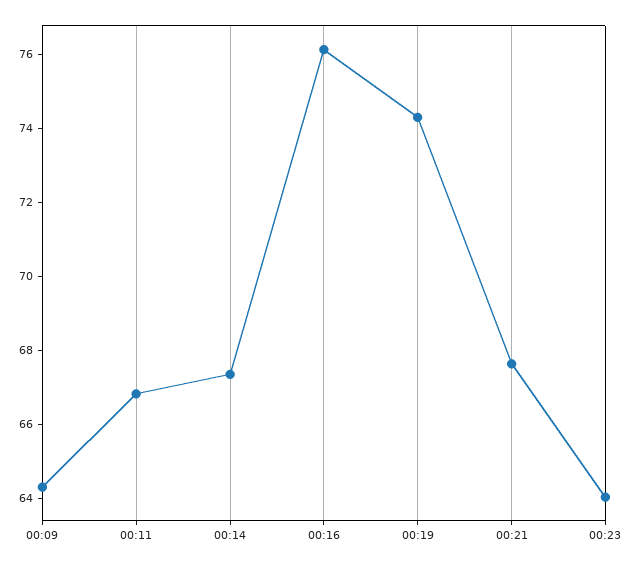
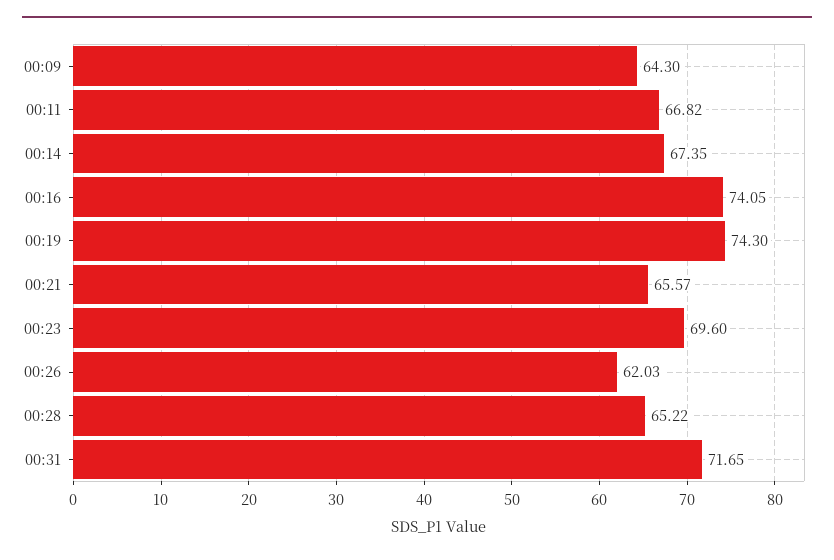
00:16: 76 -> 74.05
00:21: 67.5 -> 65.57
00:23: 64 -> 69.6
00:26: none -> 62.03
00:28: none -> 65.22
00:31: none -> 71.65

